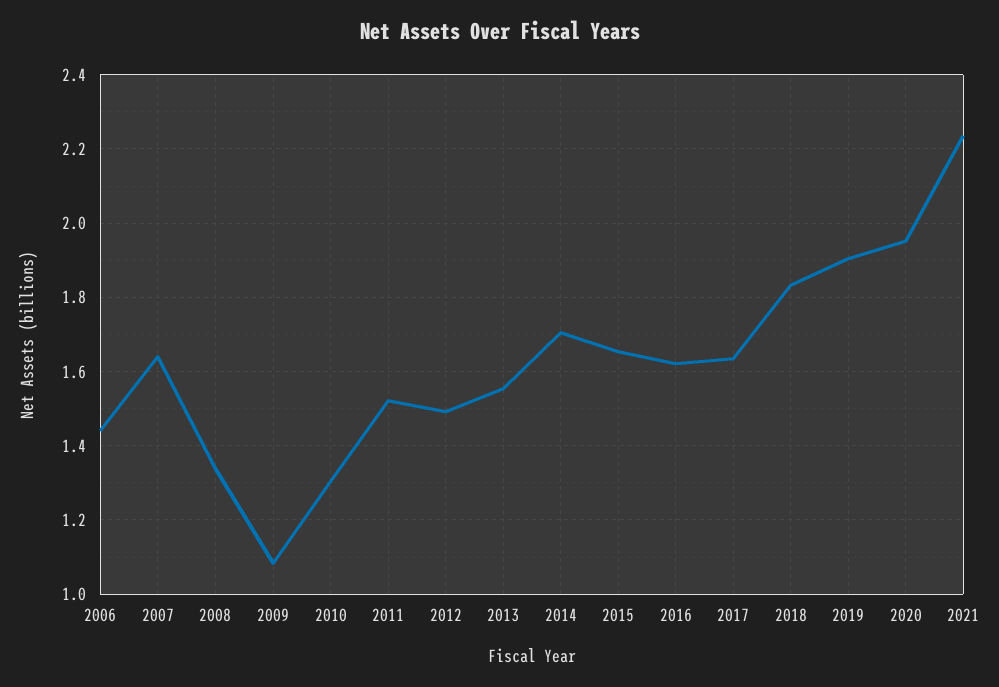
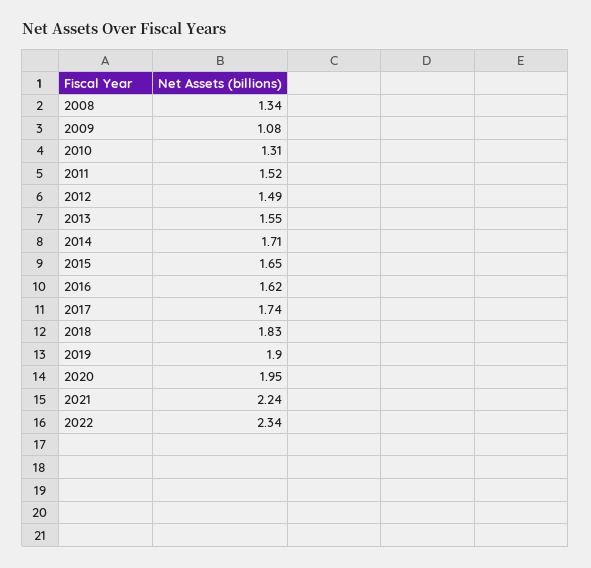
2006: 1.44 -> none
2007: 1.64 -> none
2017: 1.64 -> 1.74
2022: none -> 2.34

